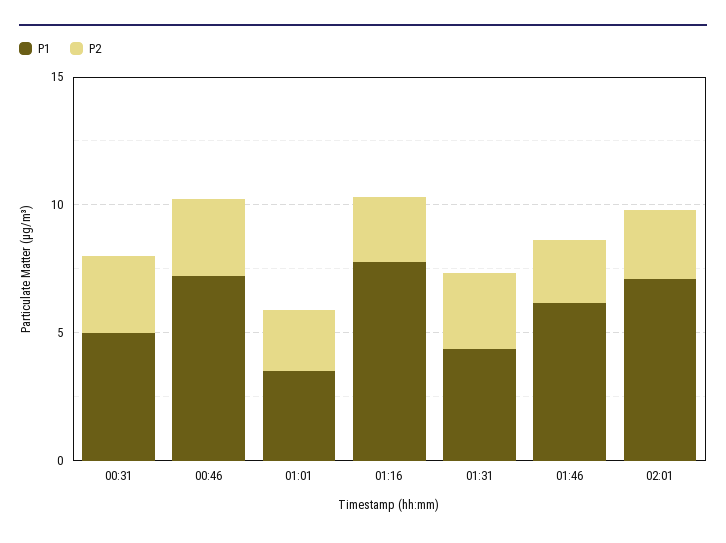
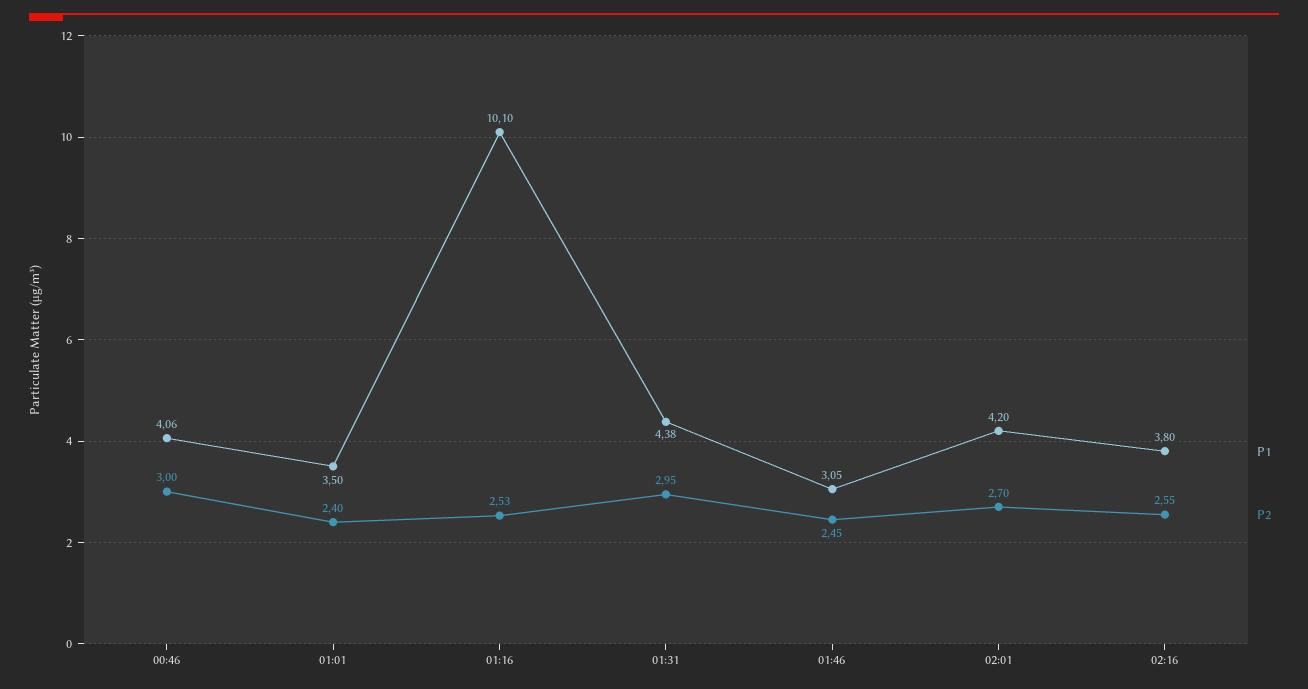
P1, 00:31: 5 -> none
P2, 00:31: 3 -> none
P1, 00:46: 7 -> 4.06
P1, 01:16: 8 -> 10.1
P1, 01:46: 6 -> 3.05
P1, 02:01: 7 -> 4.2
P1, 02:16: none -> 3.8
P2, 02:16: none -> 2.55

